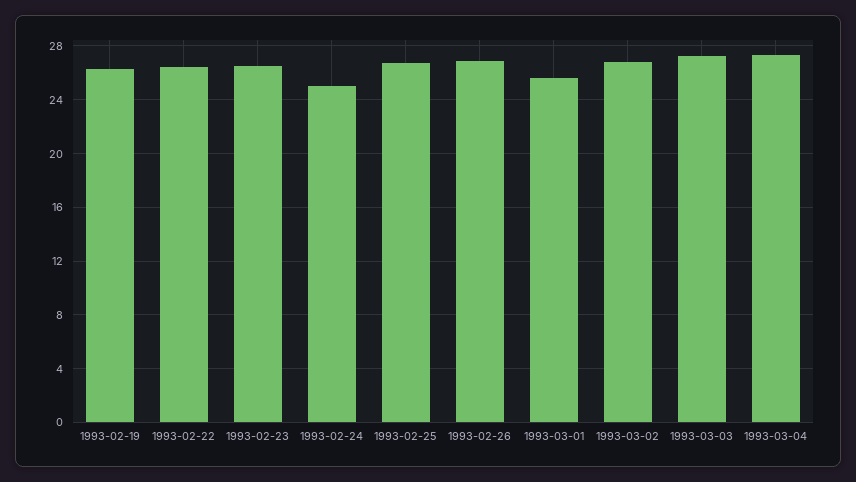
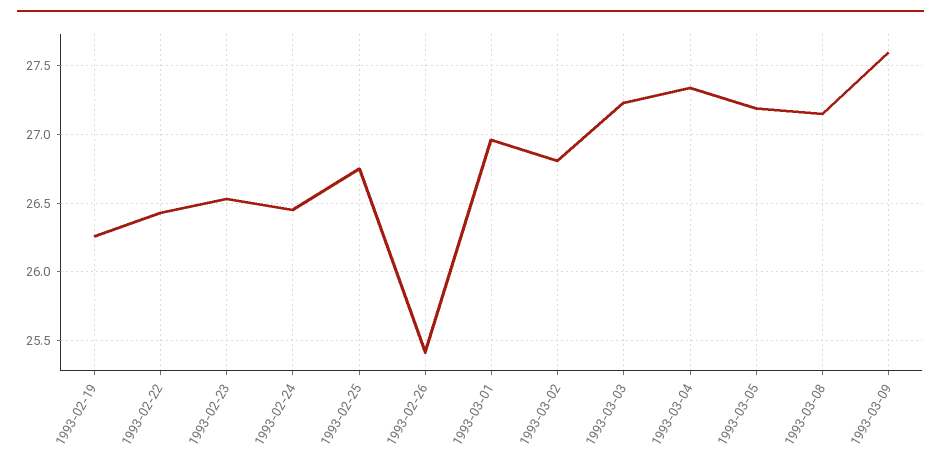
1993-02-24: 25 -> 26.45
1993-02-26: 27 -> 25.4
1993-03-01: 25.5 -> 26.95
1993-03-05: none -> 27.2
1993-03-08: none -> 27.15
1993-03-09: none -> 27.6

